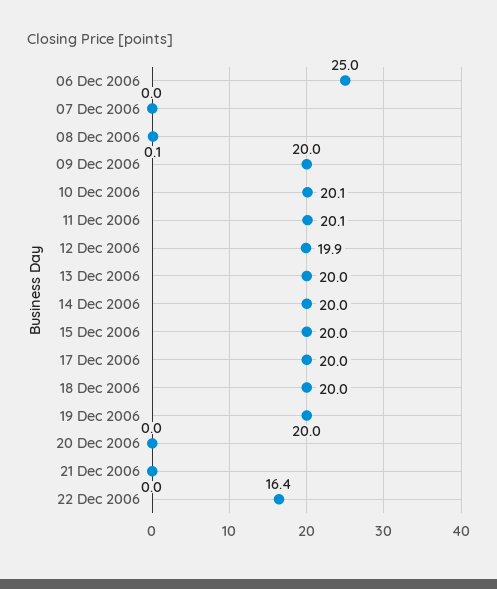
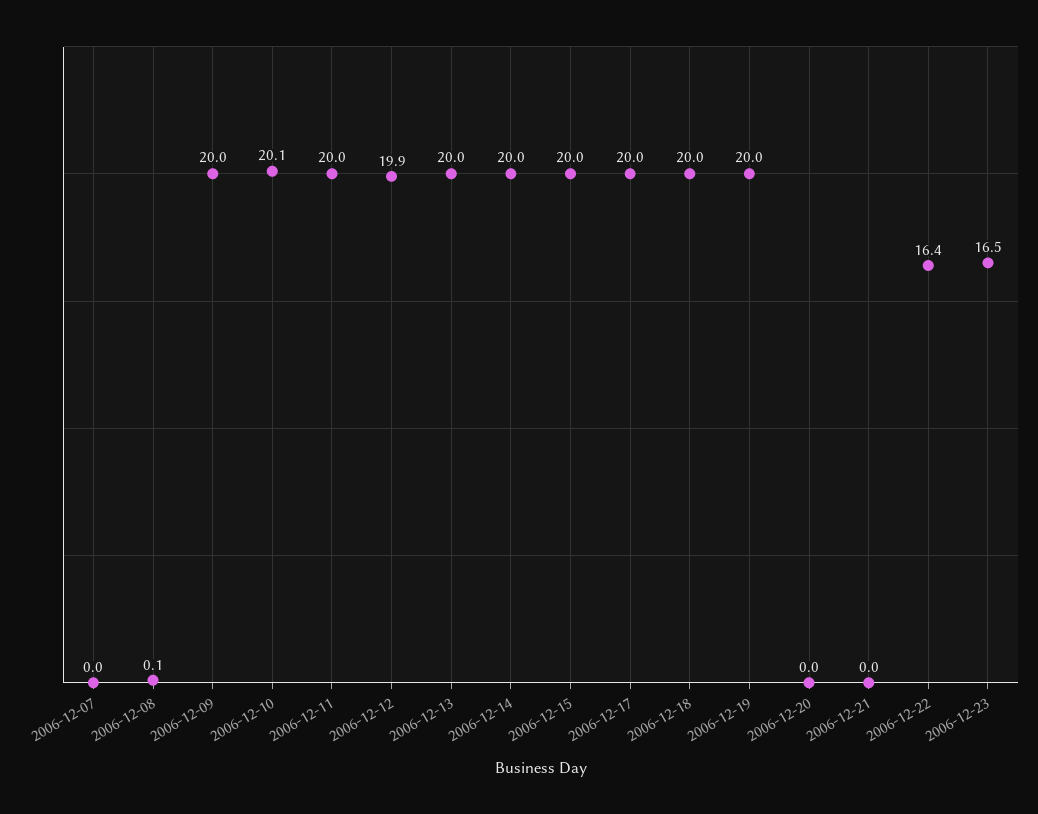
06 Dec 2006: 25 -> none
11 Dec 2006: 20.1 -> 20
2006-12-23: none -> 16.5

